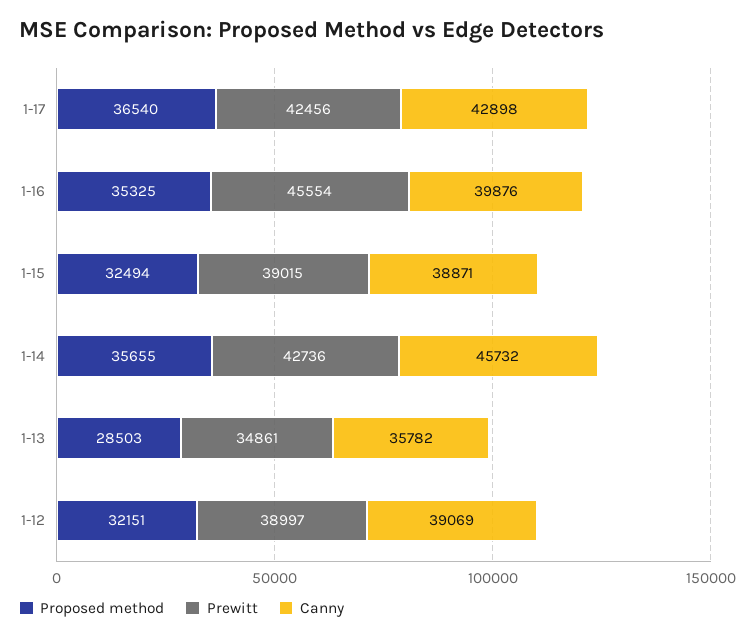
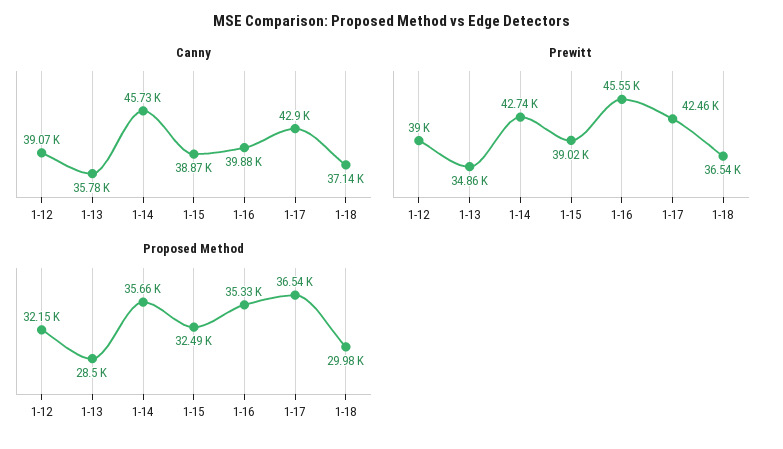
Canny, 1-18: none -> 37140
Prewitt, 1-18: none -> 36540
Proposed method, 1-18: none -> 29980

